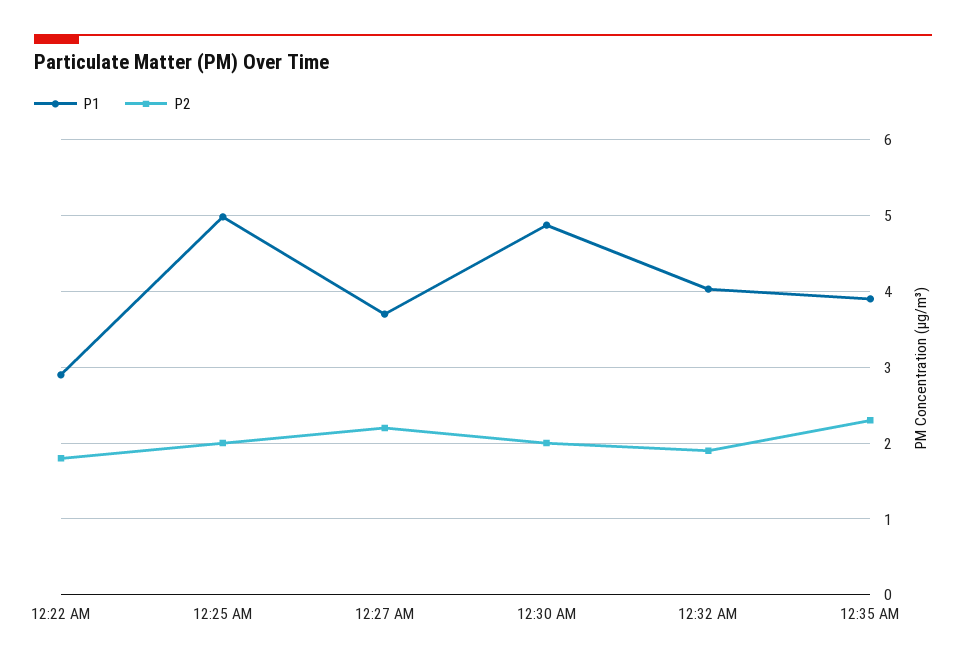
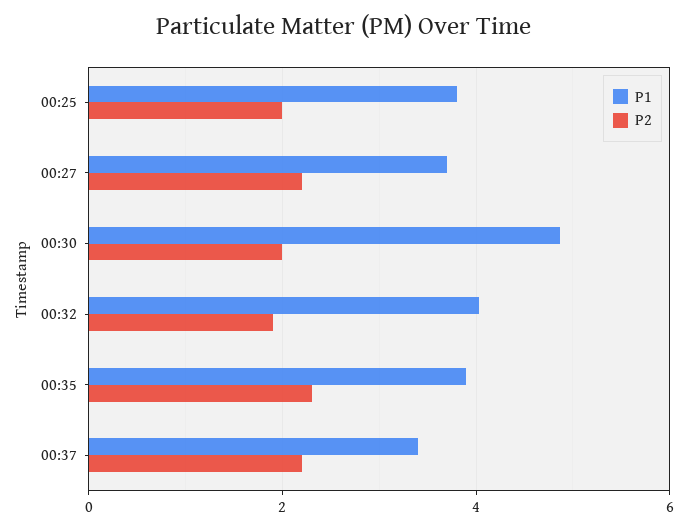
P1, 12:22 AM: 2.9 -> none
P2, 12:22 AM: 1.8 -> none
P1, 12:25 AM: 5 -> 3.8
P1, 00:37: none -> 3.4
P2, 00:37: none -> 2.2

